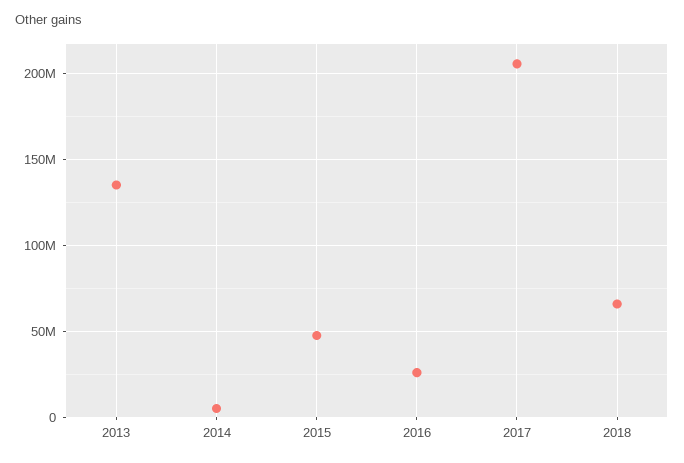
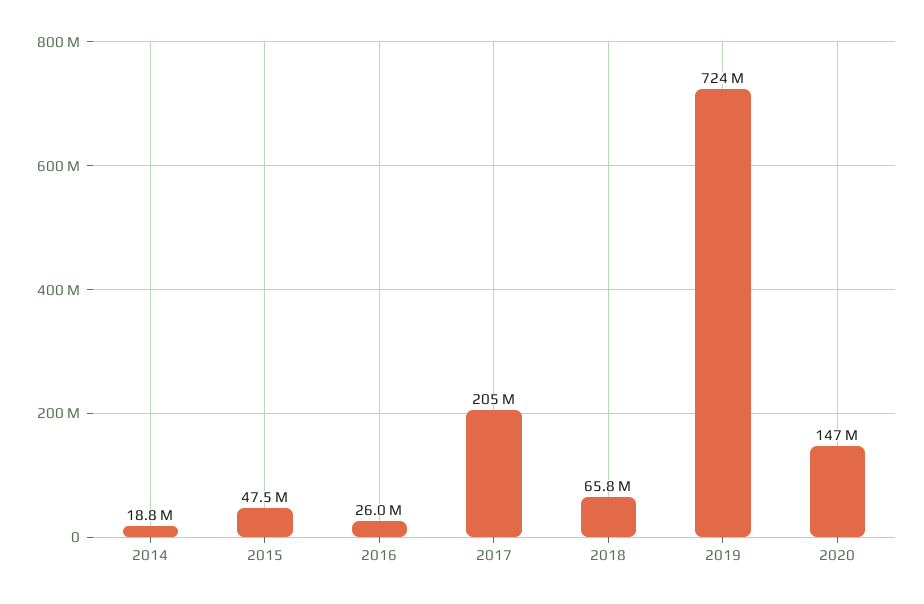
2013: 135000000 -> none
2014: 5000000 -> 18800000
2019: none -> 724000000
2020: none -> 147000000

